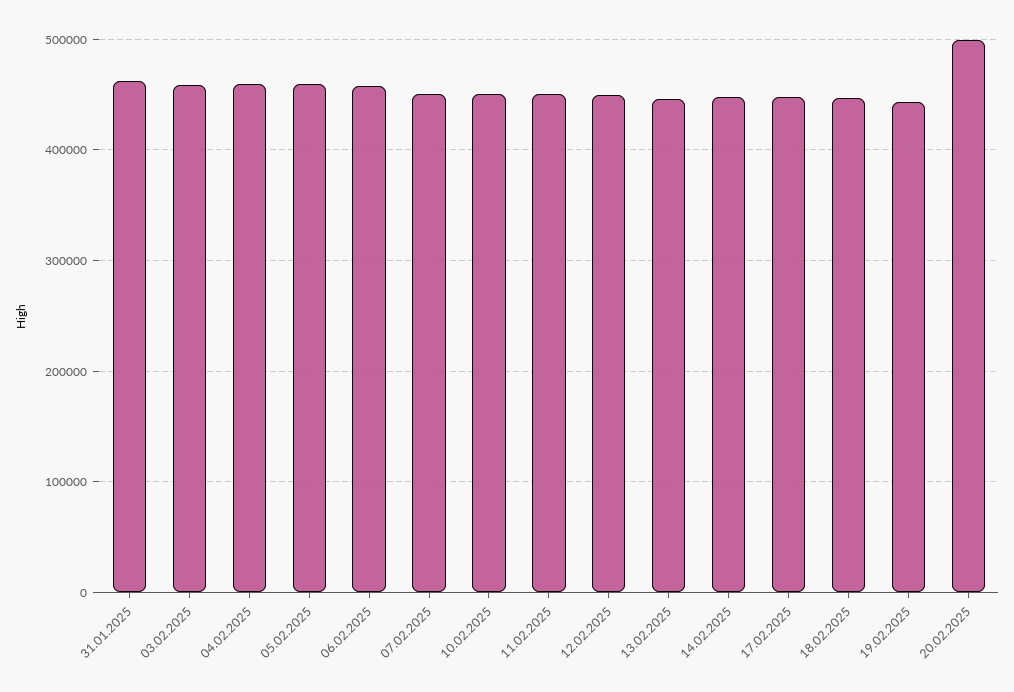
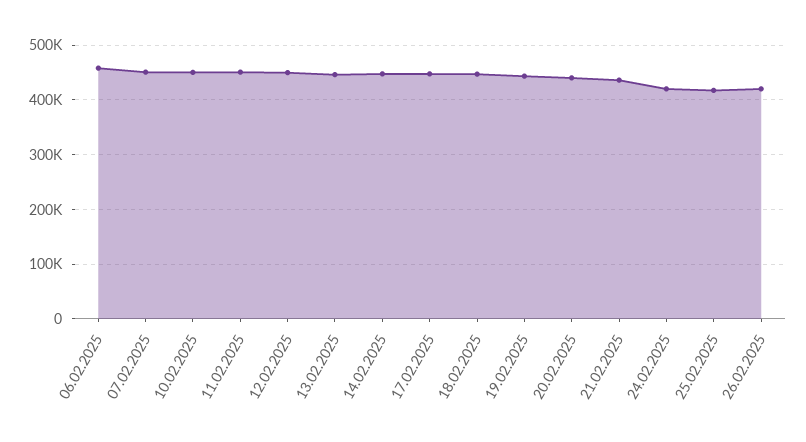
31.01.2025: 460000 -> none
03.02.2025: 460000 -> none
04.02.2025: 460000 -> none
05.02.2025: 460000 -> none
20.02.2025: 500000 -> 440000
21.02.2025: none -> 440000
24.02.2025: none -> 420000
25.02.2025: none -> 420000
26.02.2025: none -> 420000

